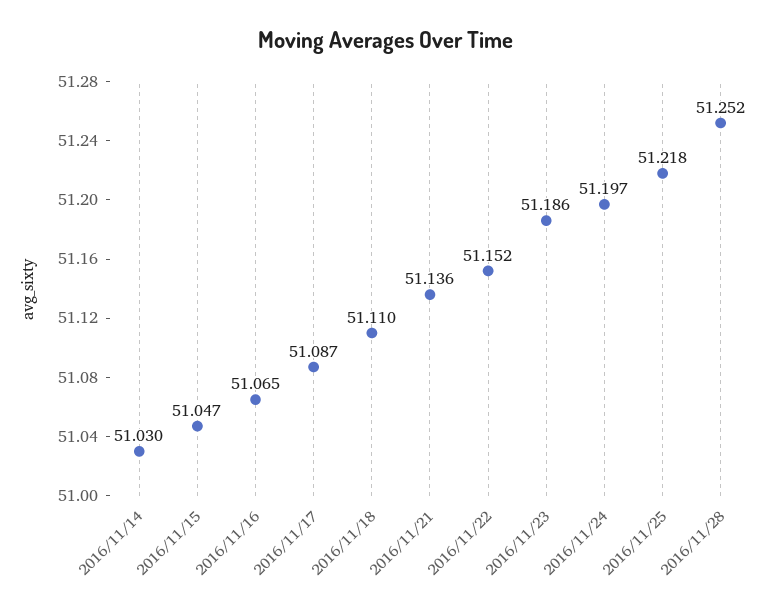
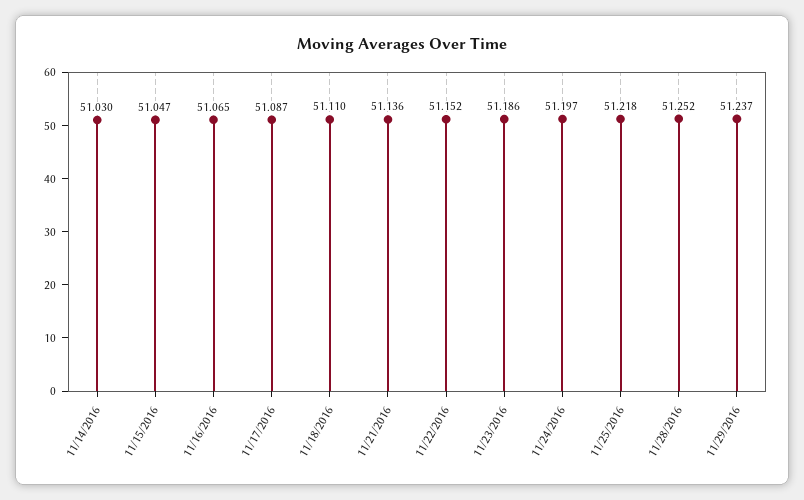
11/29/2016: none -> 51.237

